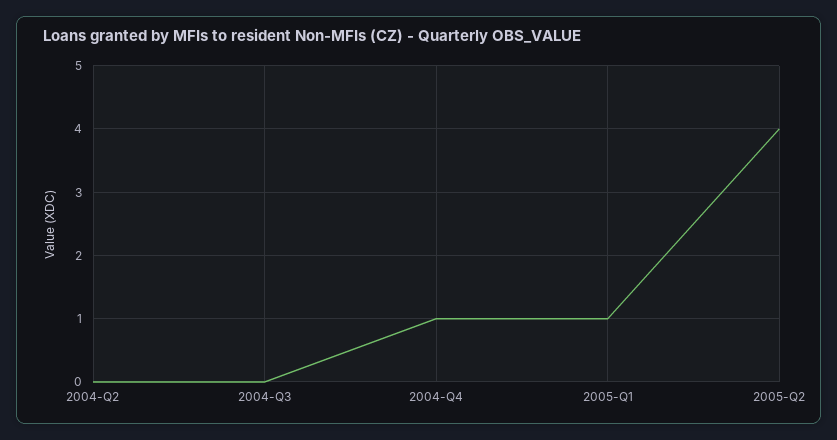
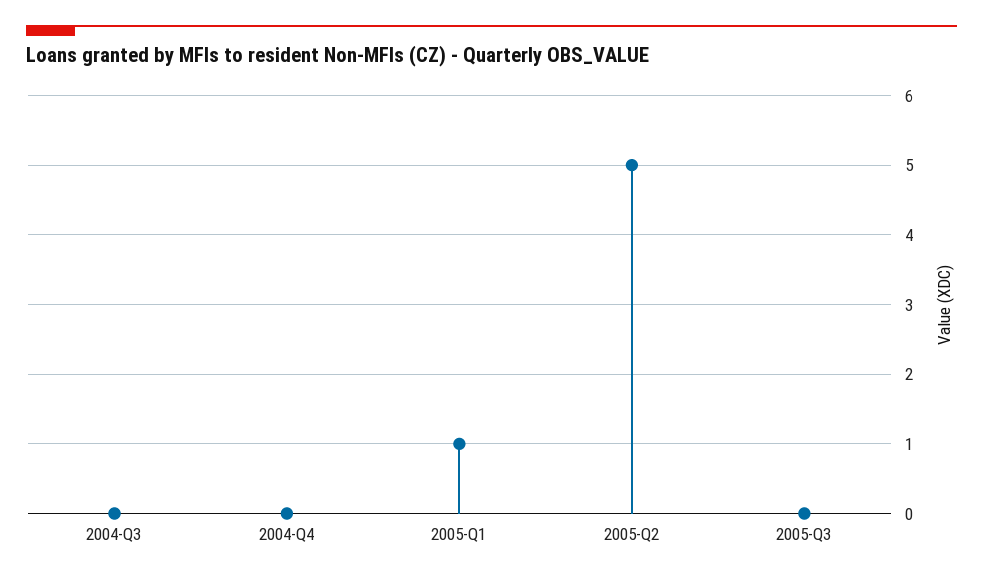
2004-Q2: 0 -> none
2004-Q4: 1 -> 0
2005-Q2: 4 -> 5
2005-Q3: none -> 0

